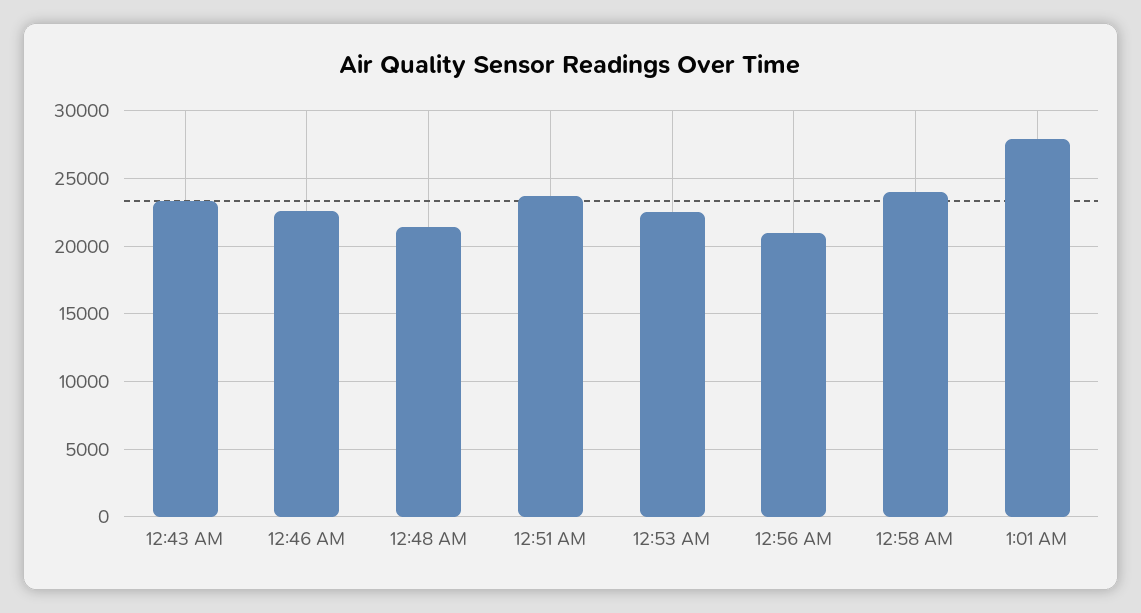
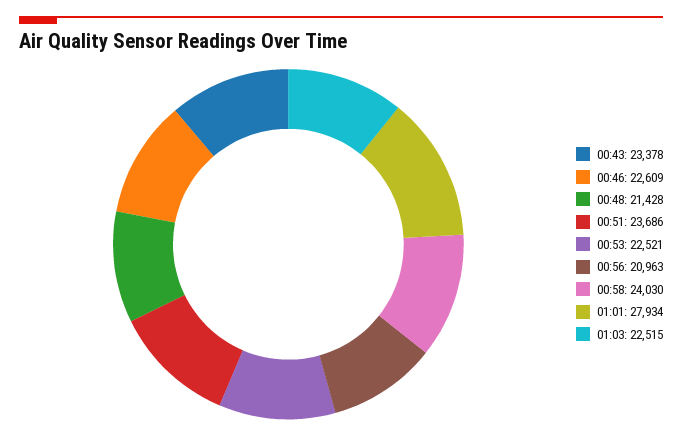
01:03: none -> 22515

